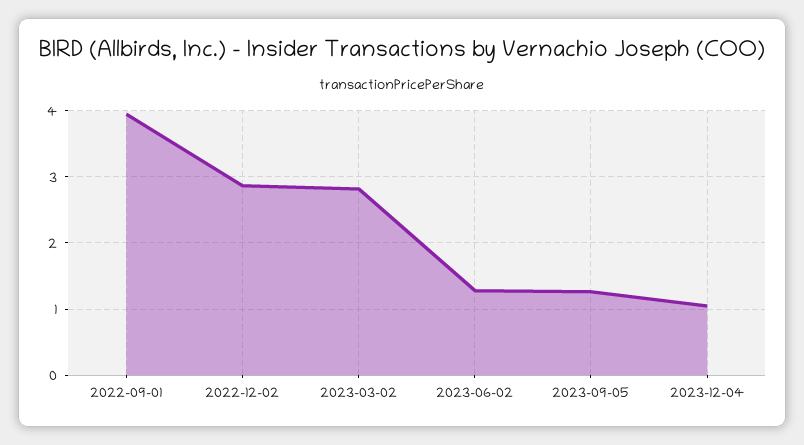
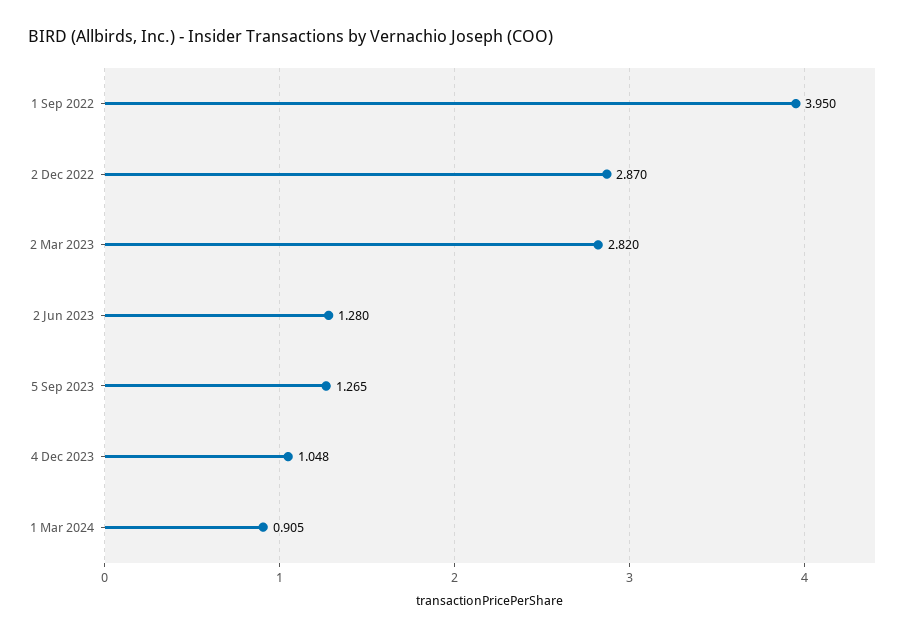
1 Mar 2024: none -> 0.905

